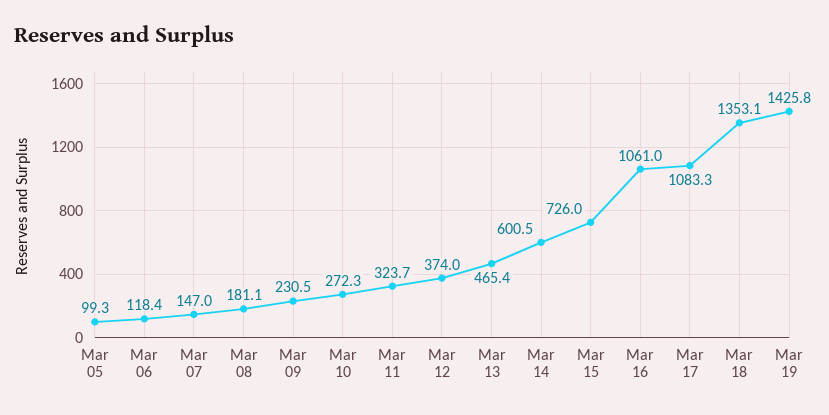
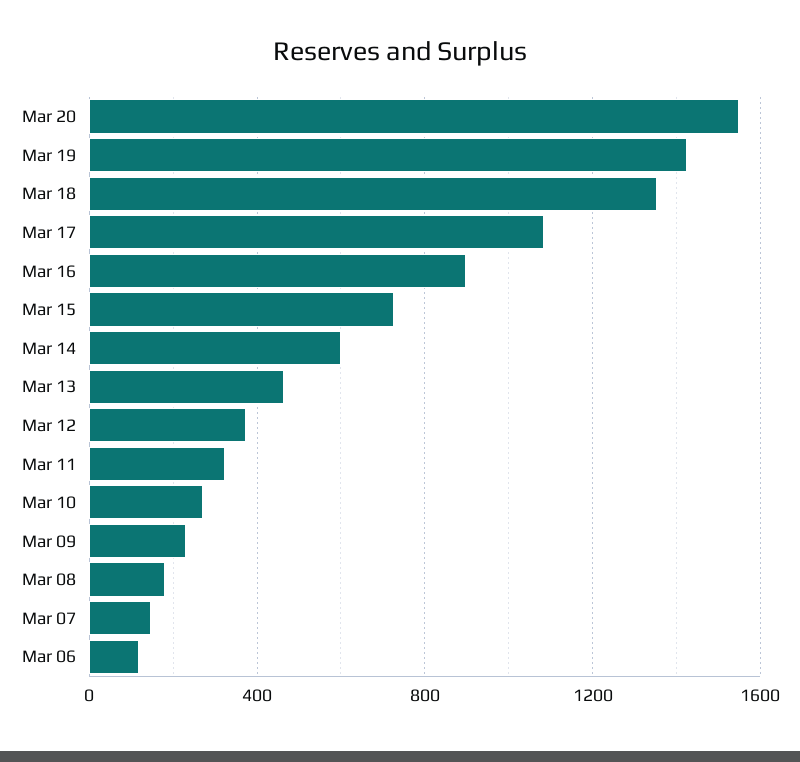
Mar 05: 99.3 -> none
Mar 16: 1061 -> 900
Mar 20: none -> 1550

